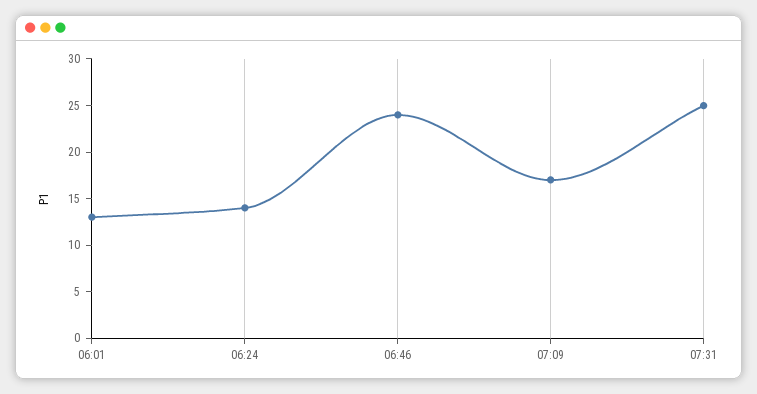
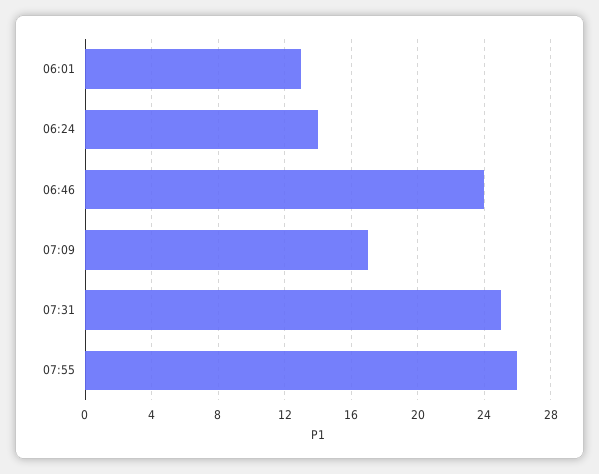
07:55: none -> 26

